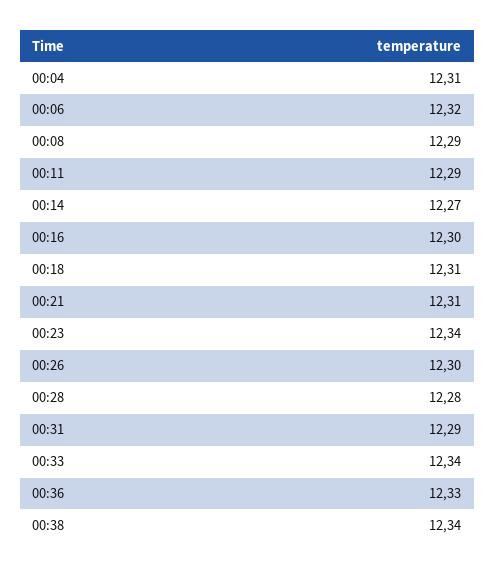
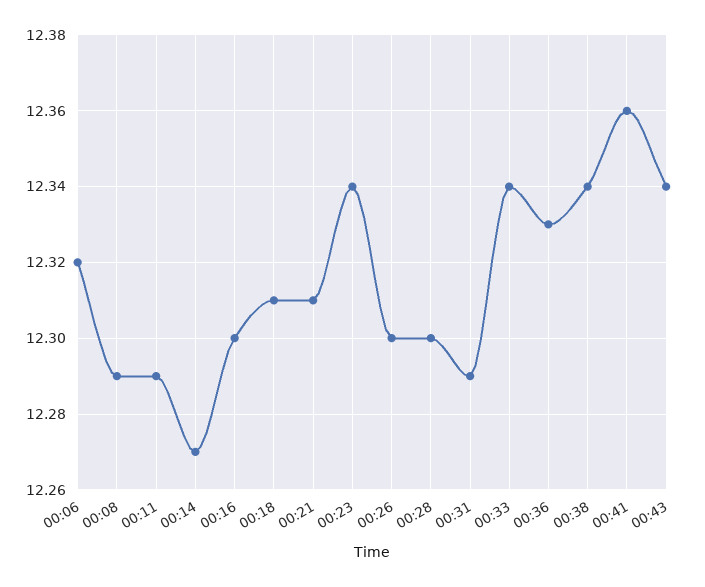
00:04: 12.31 -> none
00:28: 12.28 -> 12.3
00:41: none -> 12.36
00:43: none -> 12.34

